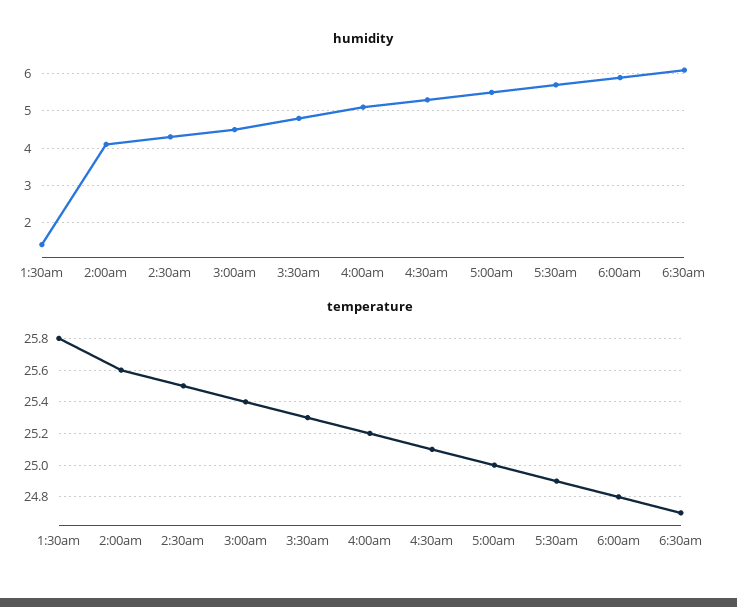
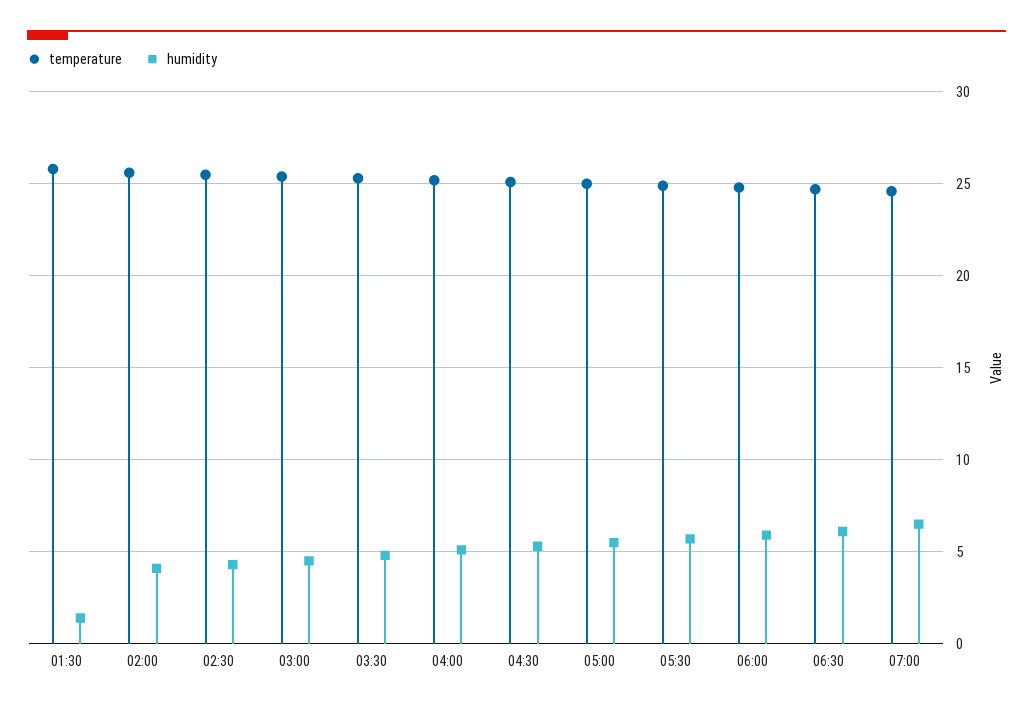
temperature, 07:00: none -> 24.5
humidity, 07:00: none -> 6.5

